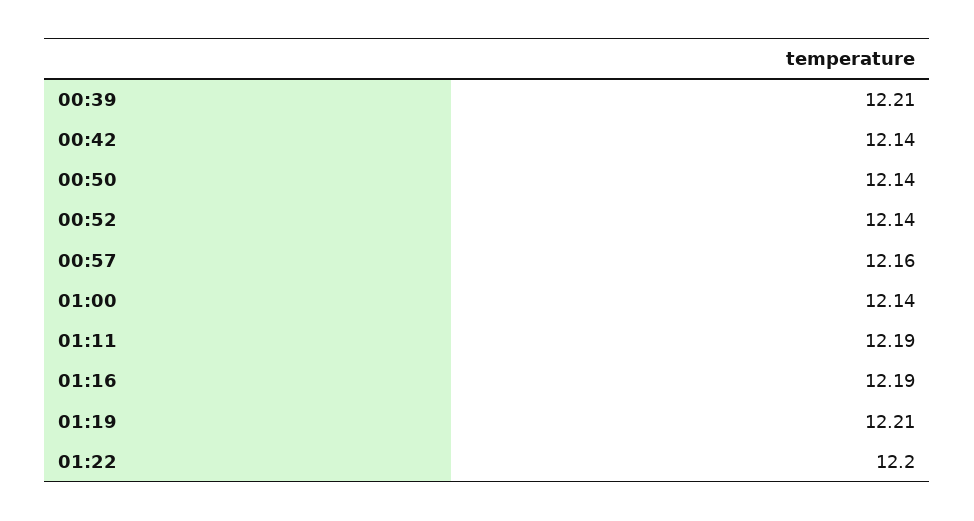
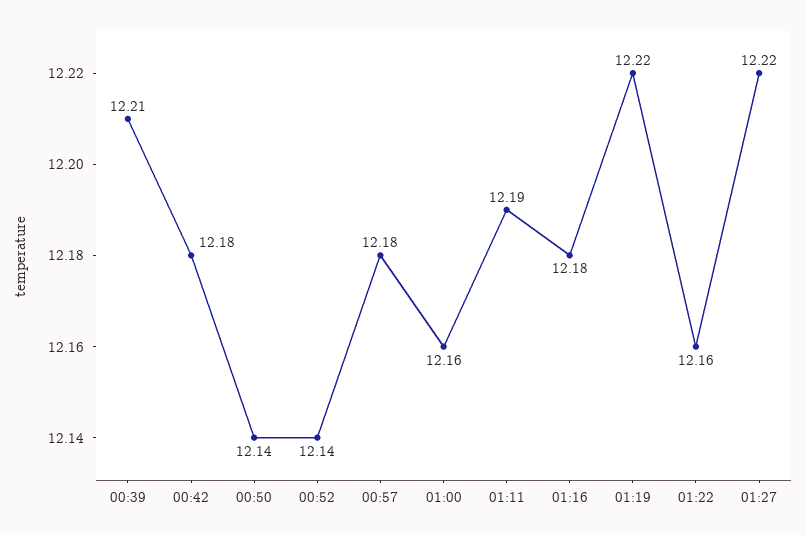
00:42: 12.14 -> 12.18
00:57: 12.16 -> 12.18
01:00: 12.14 -> 12.16
01:16: 12.19 -> 12.18
01:19: 12.21 -> 12.22
01:22: 12.2 -> 12.16
01:27: none -> 12.22

